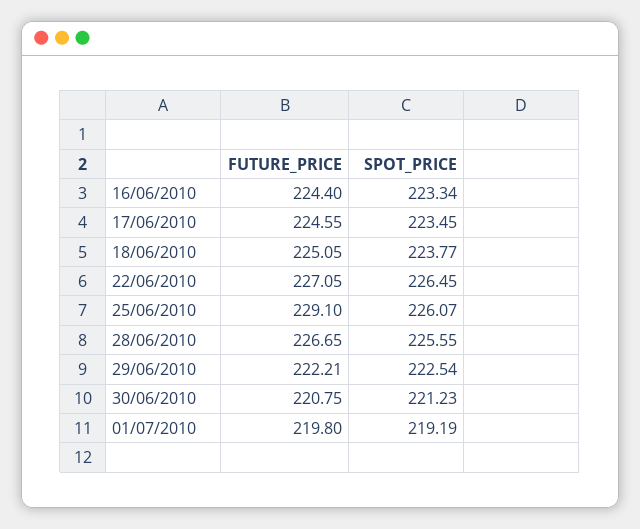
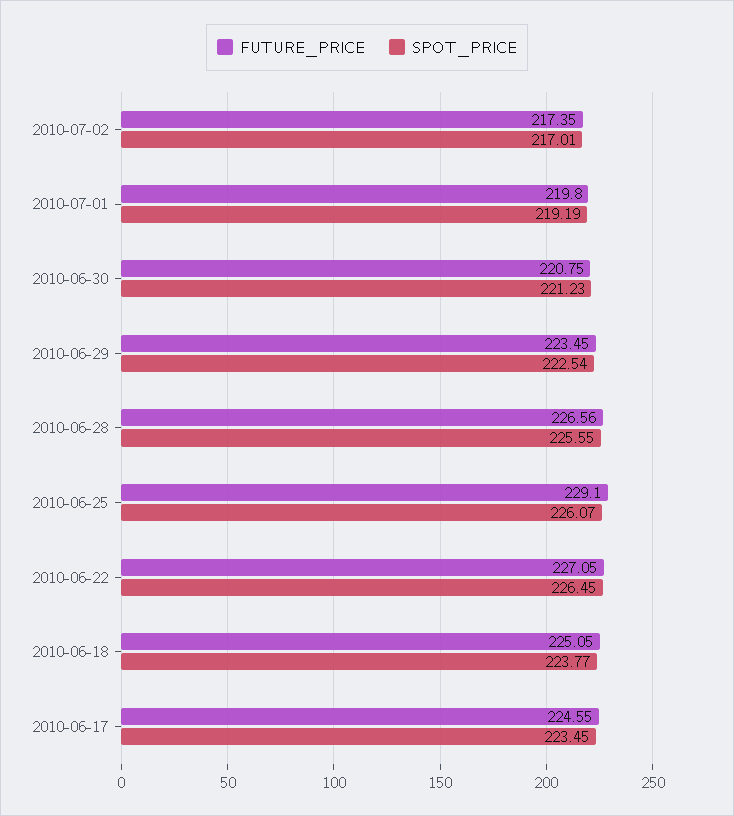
FUTURE_PRICE, 16/06/2010: 224.4 -> none
SPOT_PRICE, 16/06/2010: 223.34 -> none
FUTURE_PRICE, 28/06/2010: 226.65 -> 226.56
FUTURE_PRICE, 29/06/2010: 222.21 -> 223.45
FUTURE_PRICE, 2010-07-02: none -> 217.35
SPOT_PRICE, 2010-07-02: none -> 217.01

